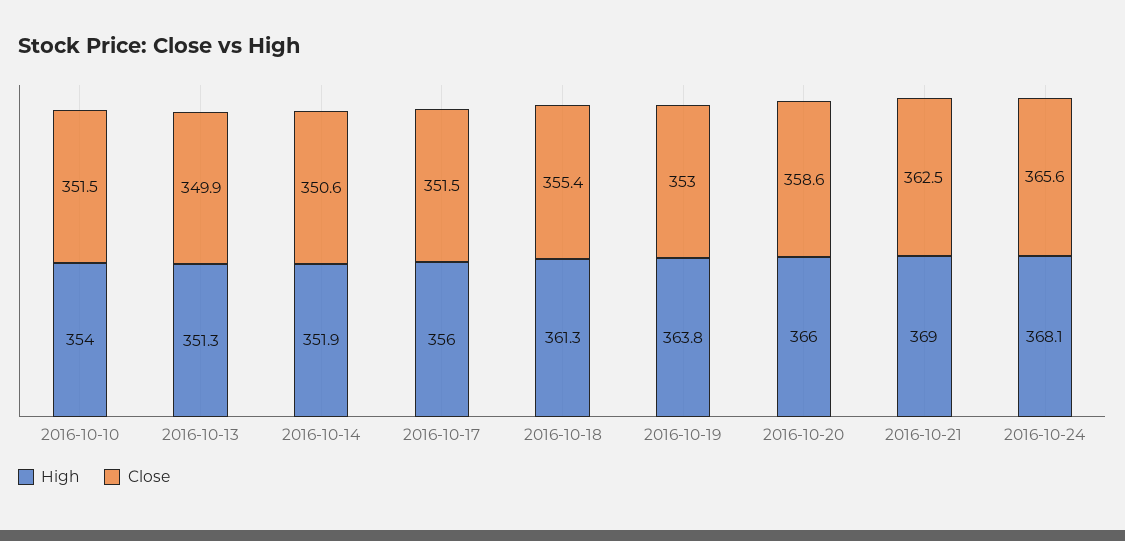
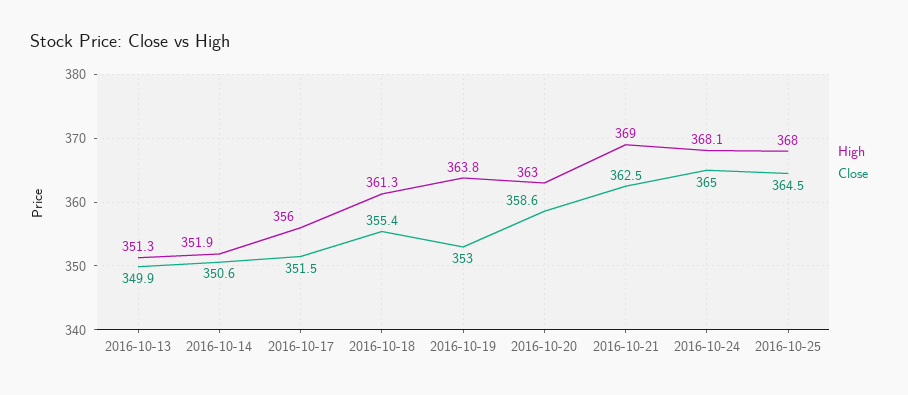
High, 2016-10-10: 354 -> none
Close, 2016-10-10: 351.5 -> none
High, 2016-10-20: 366 -> 363
Close, 2016-10-24: 365.6 -> 365
High, 2016-10-25: none -> 368
Close, 2016-10-25: none -> 364.5

